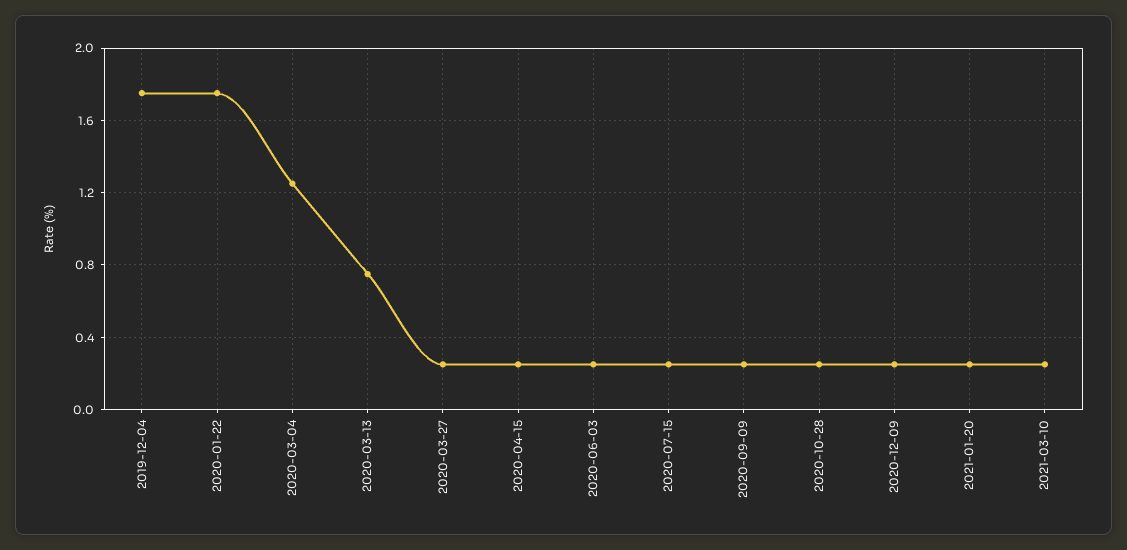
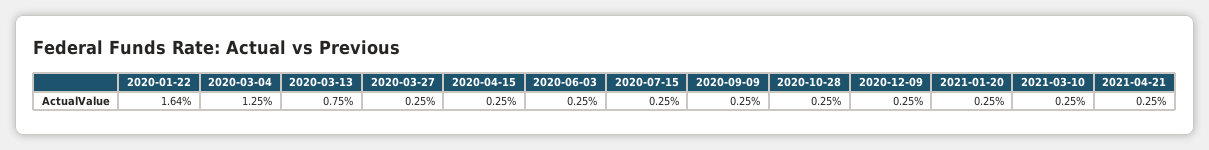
2019-12-04: 1.75 -> none
2020-01-22: 1.75 -> 1.64
2021-04-21: none -> 0.25

